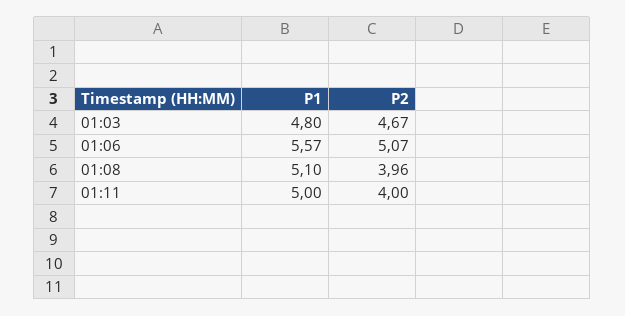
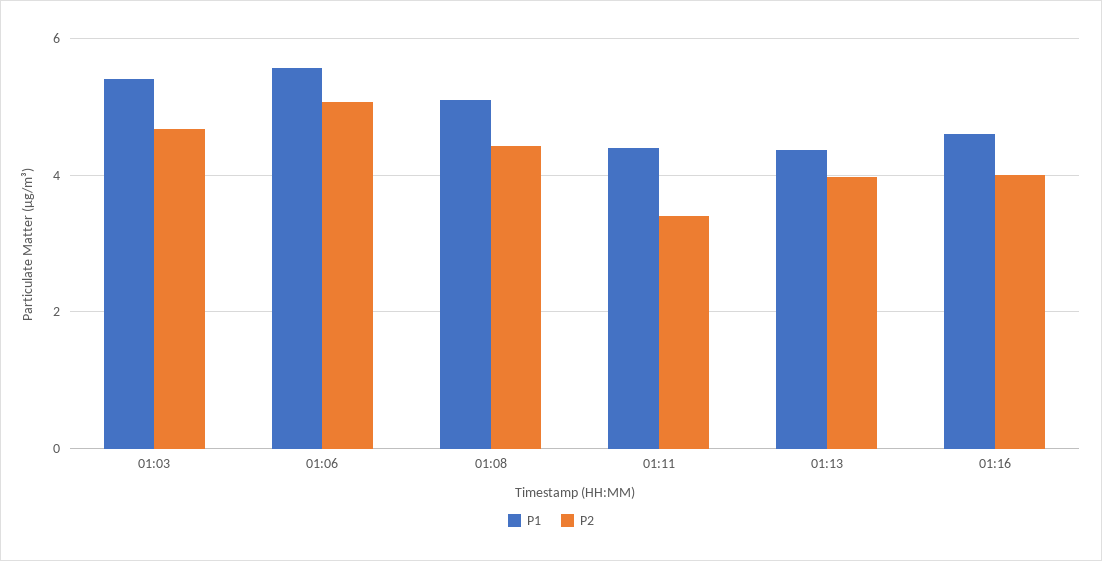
P1, 01:03: 4.8 -> 5.4
P2, 01:08: 3.96 -> 4.4
P1, 01:11: 5 -> 4.4
P2, 01:11: 4 -> 3.4
P1, 01:13: none -> 4.4
P2, 01:13: none -> 4
P1, 01:16: none -> 4.6
P2, 01:16: none -> 4

